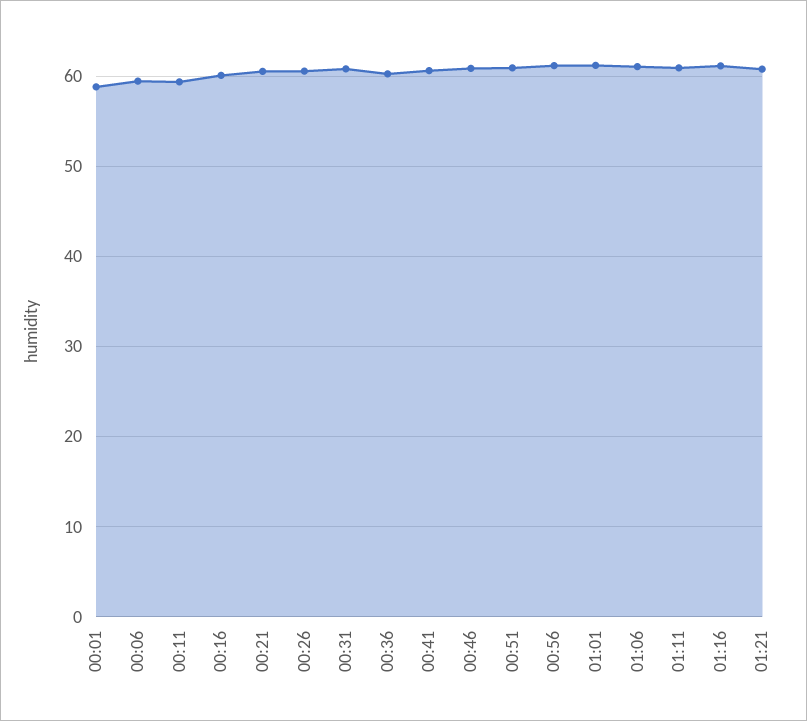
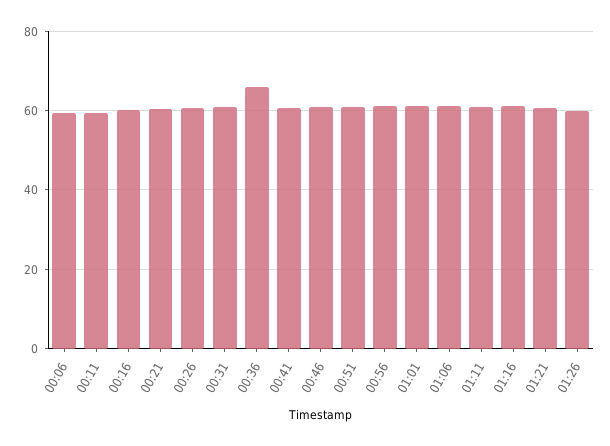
00:01: 59 -> none
00:36: 60 -> 66
01:26: none -> 60

